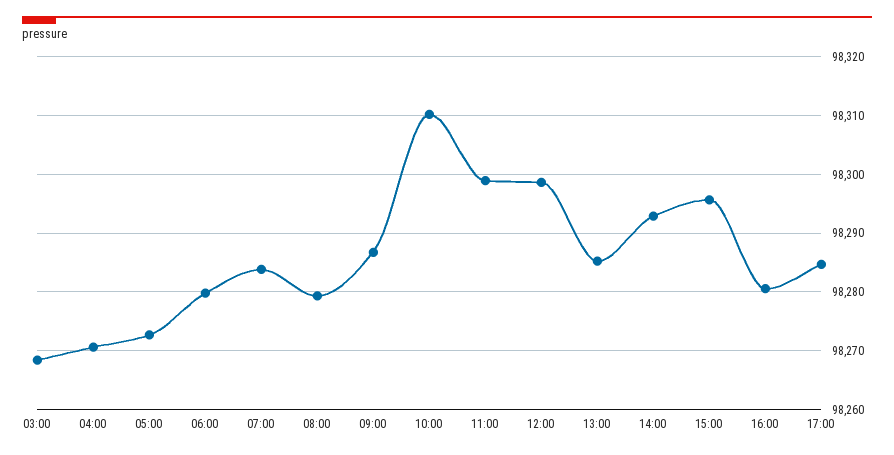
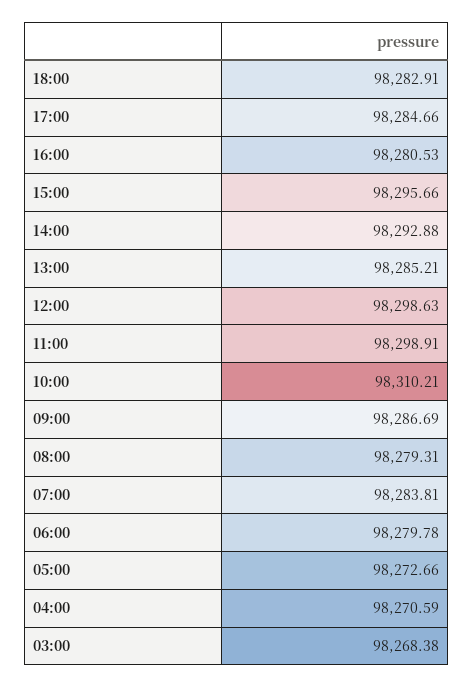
18:00: none -> 98282.91

